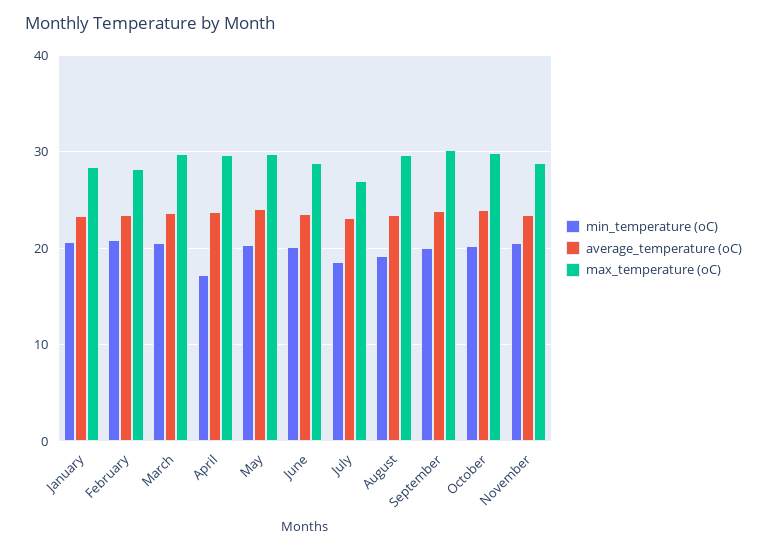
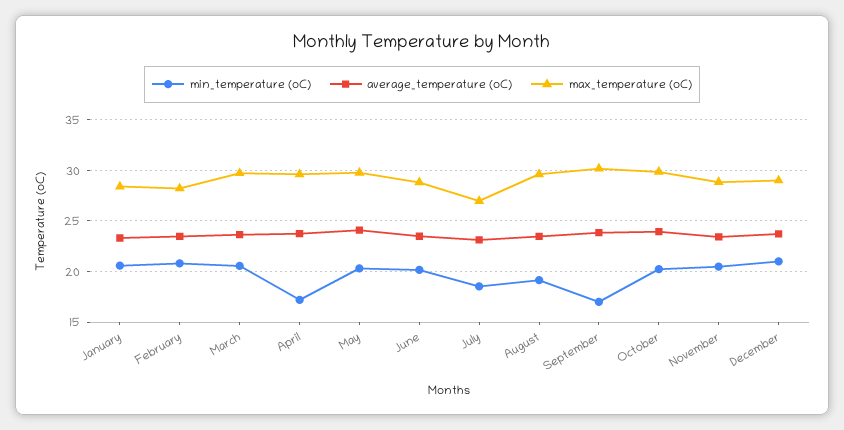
min_temperature (oC), September: 20 -> 17
min_temperature (oC), December: none -> 21
average_temperature (oC), December: none -> 24
max_temperature (oC), December: none -> 29

